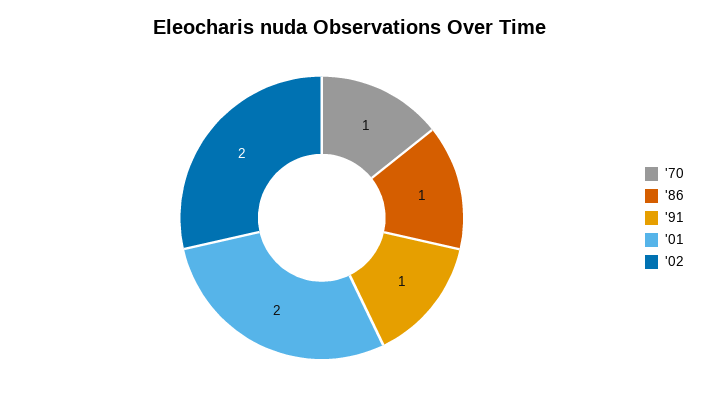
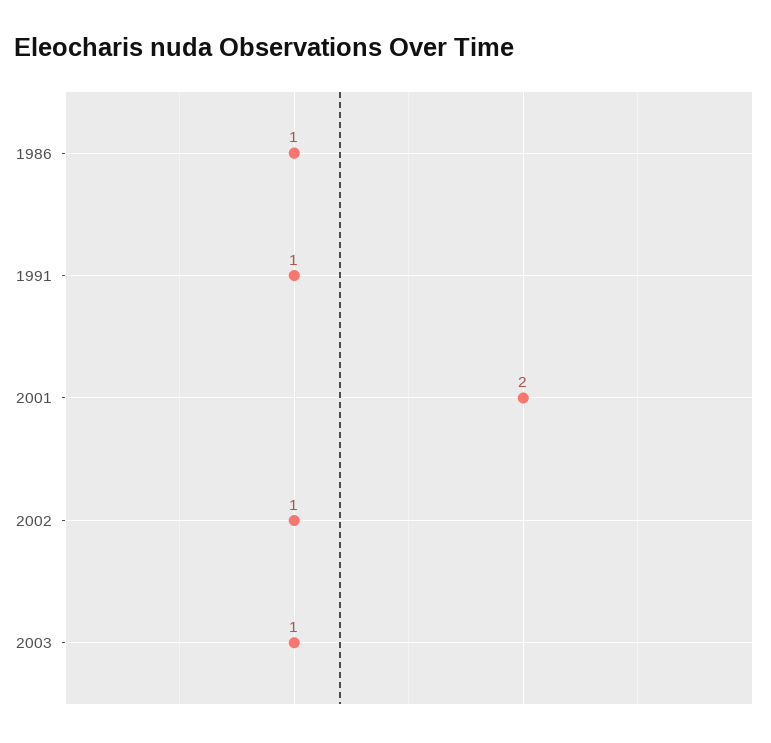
'70: 1 -> none
'02: 2 -> 1
2003: none -> 1

